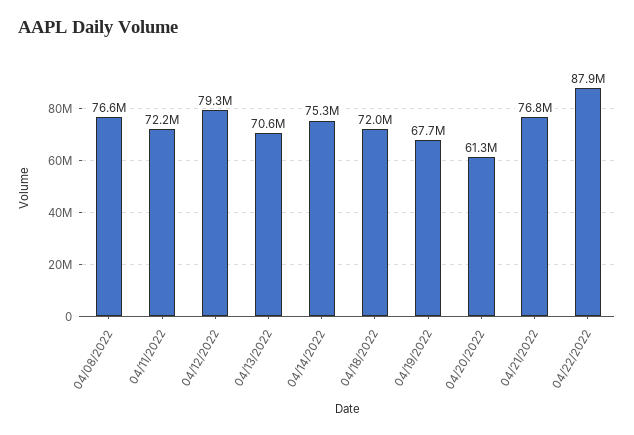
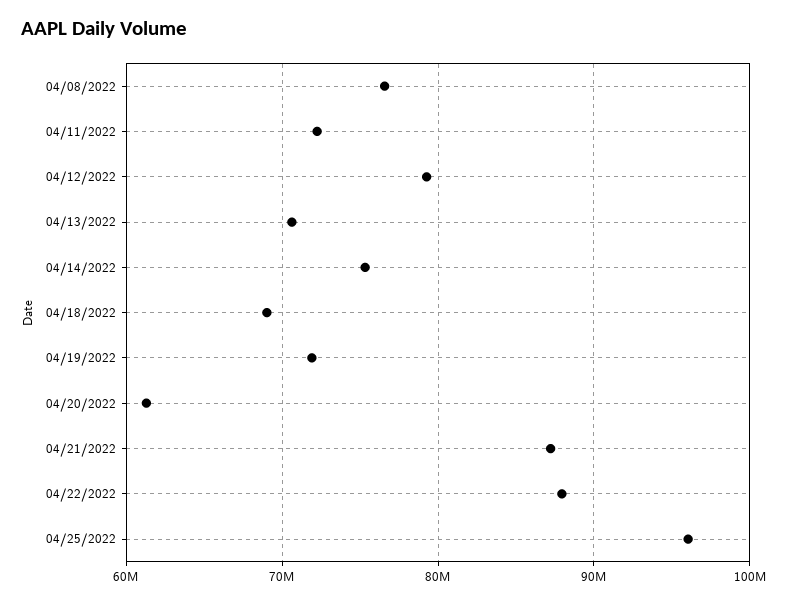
04/18/2022: 72000000 -> 69000000
04/19/2022: 67700000 -> 72000000
04/21/2022: 76800000 -> 87000000
04/25/2022: none -> 96000000

